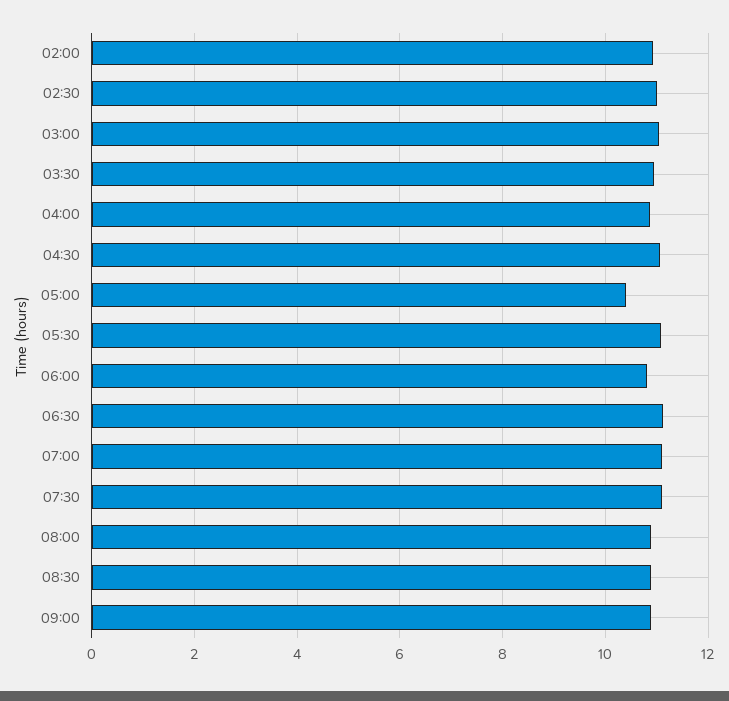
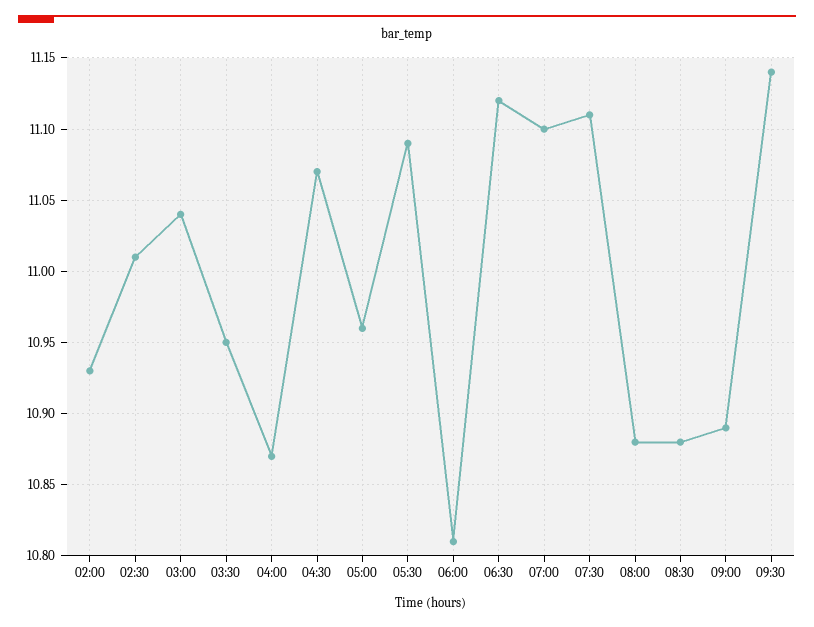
05:00: 10.4 -> 10.96
09:30: none -> 11.14

